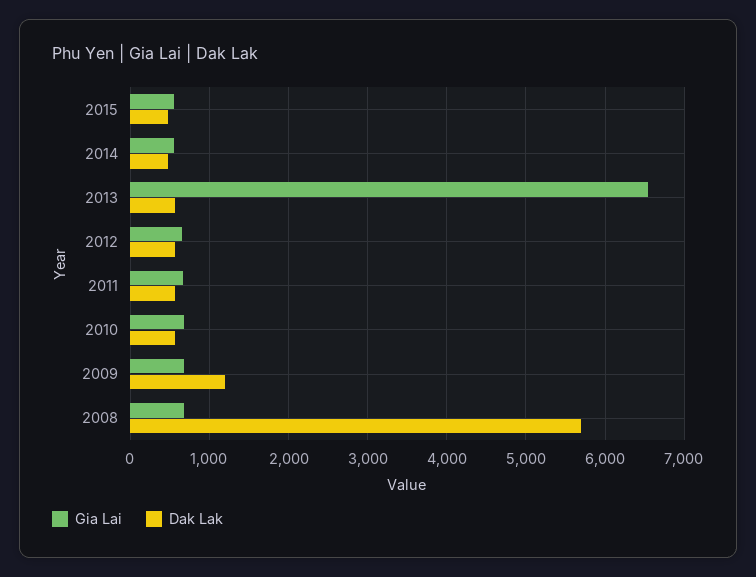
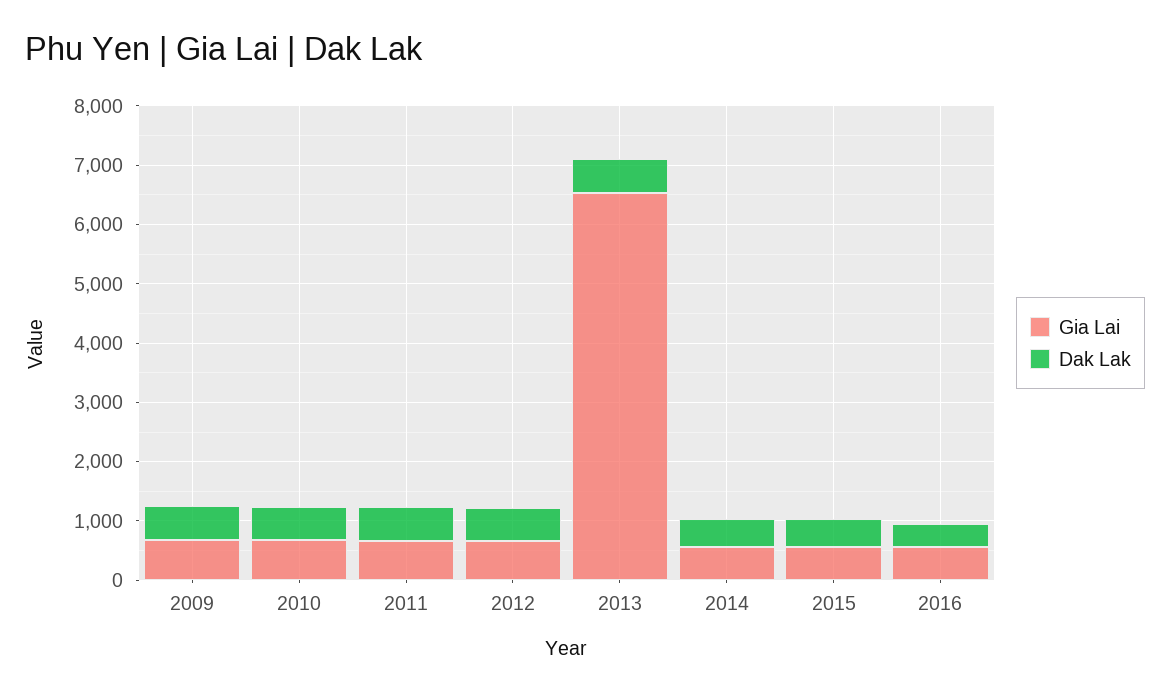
Dak Lak, 2009: 1200 -> 600
Gia Lai, 2008: 700 -> none
Dak Lak, 2008: 5700 -> none
Gia Lai, 2016: none -> 600
Dak Lak, 2016: none -> 400

